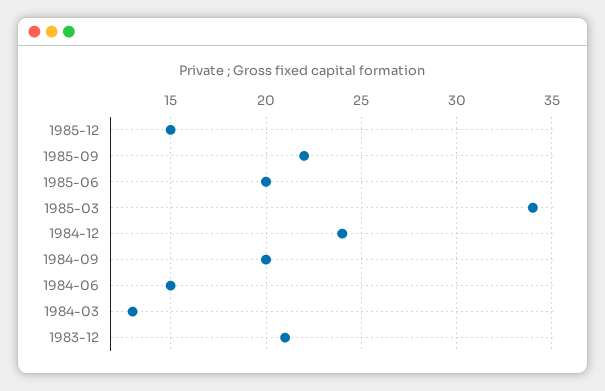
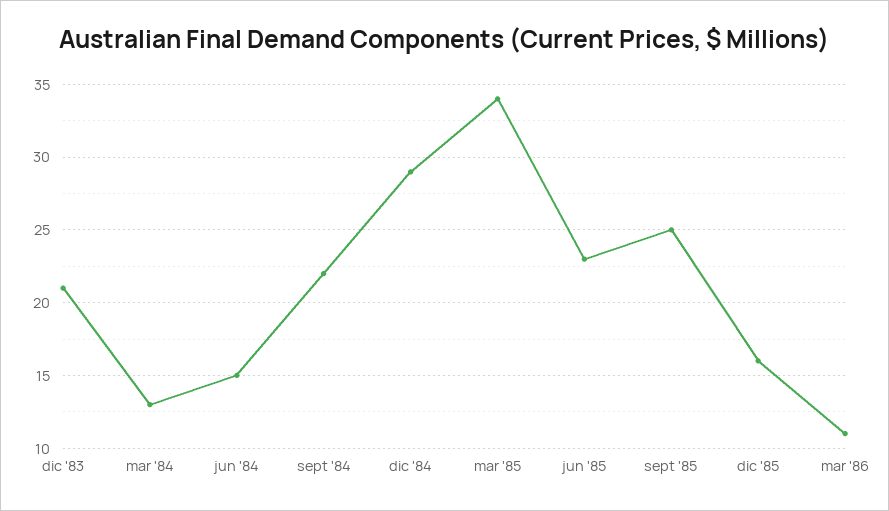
1985-12: 15 -> 16
1985-09: 22 -> 25
1985-06: 20 -> 23
1984-12: 24 -> 29
1984-09: 20 -> 22
mar '86: none -> 11

